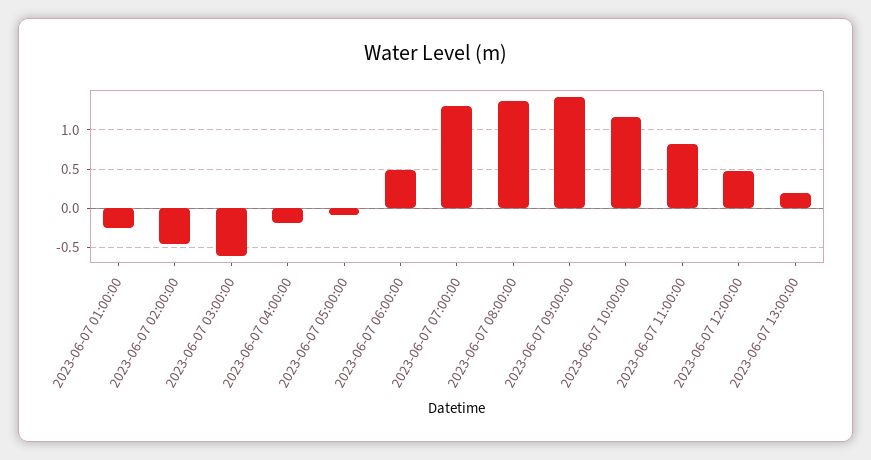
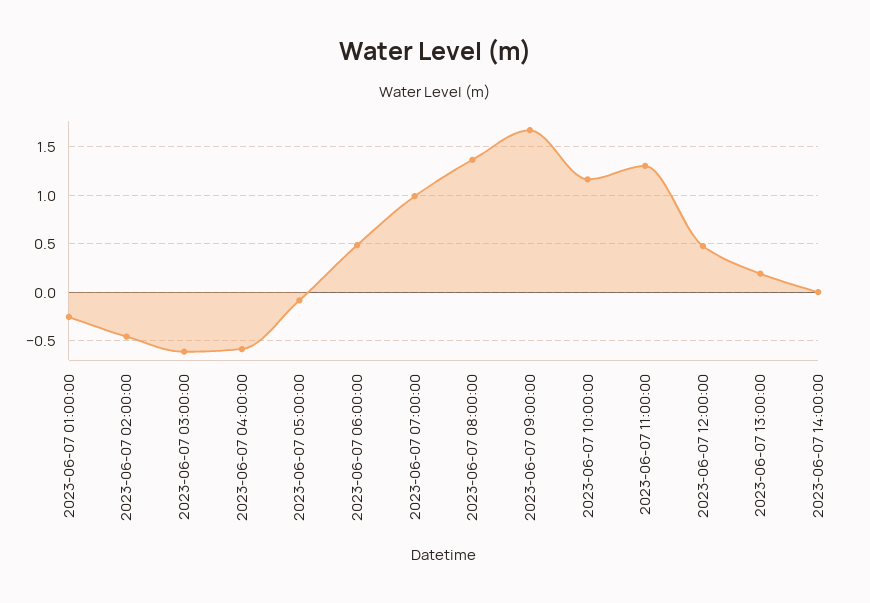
2023-06-07 04:00:00: -0.2 -> -0.6
2023-06-07 07:00:00: 1.3 -> 1
2023-06-07 09:00:00: 1.4 -> 1.7
2023-06-07 11:00:00: 0.8 -> 1.3
2023-06-07 14:00:00: none -> 0

